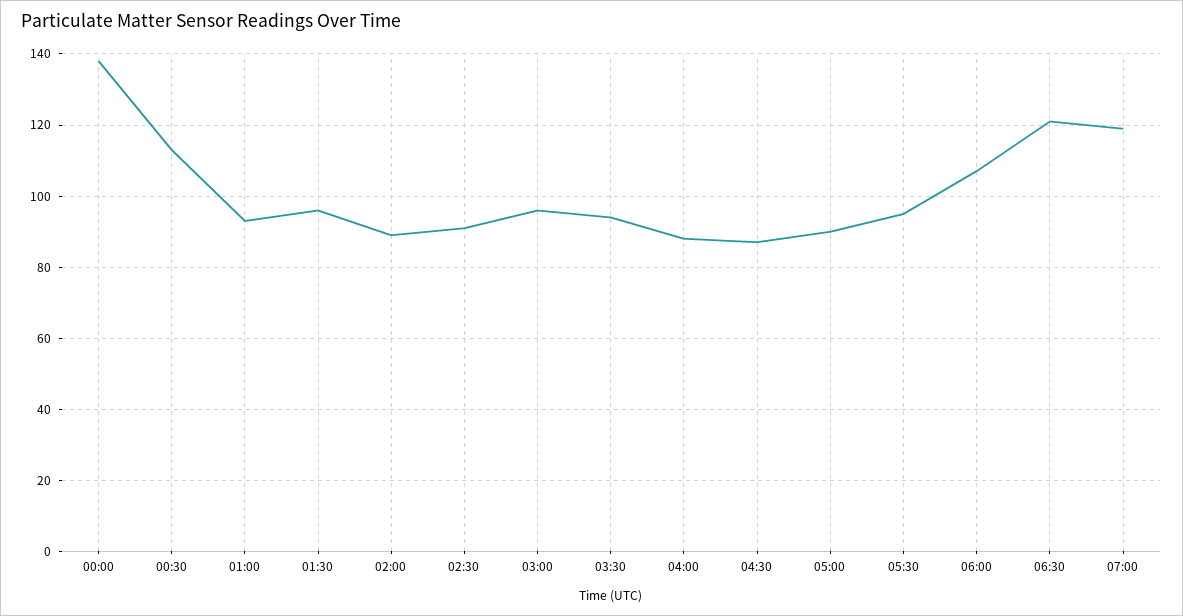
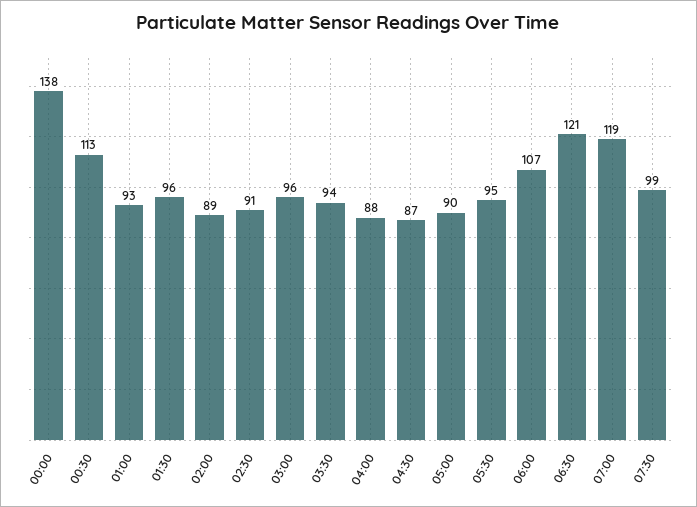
07:30: none -> 99

